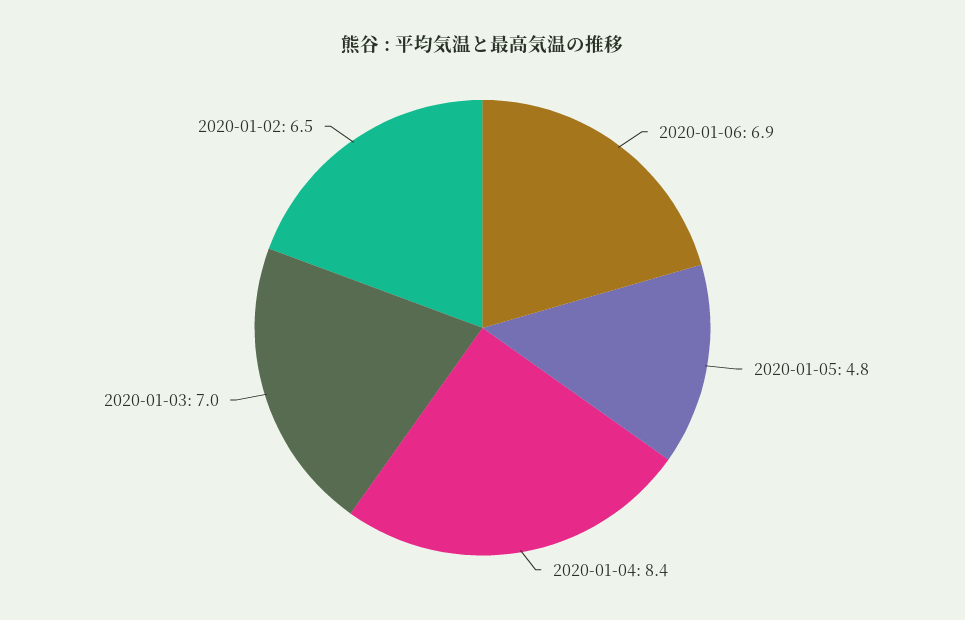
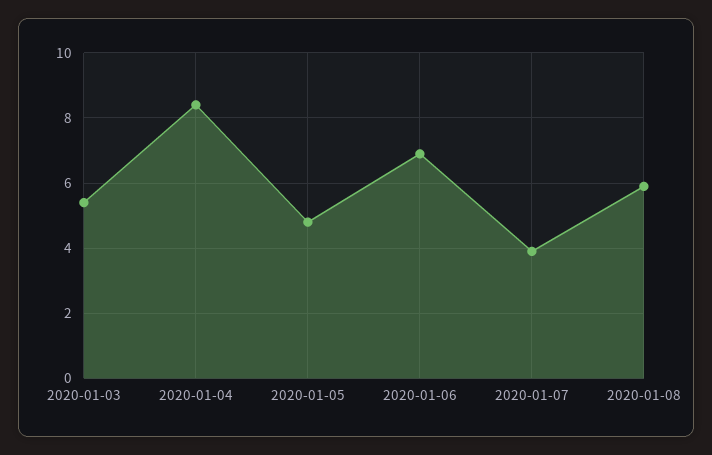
2020-01-03: 7 -> 5.5
2020-01-02: 6.5 -> none
2020-01-07: none -> 4
2020-01-08: none -> 6

